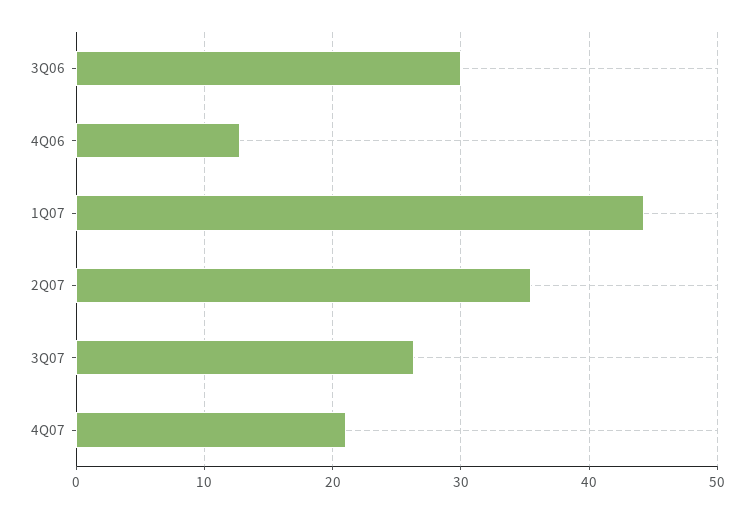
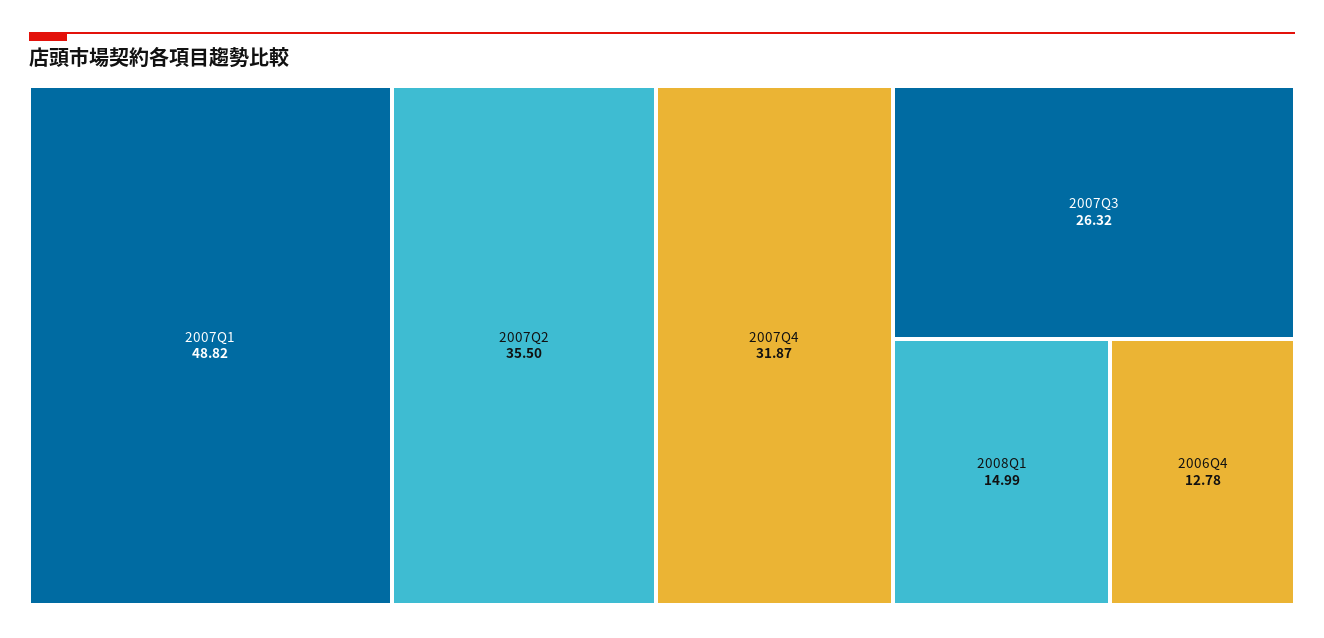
3Q06: 30 -> none
1Q07: 44 -> 48.82
4Q07: 21 -> 31.87
2008Q1: none -> 14.99

